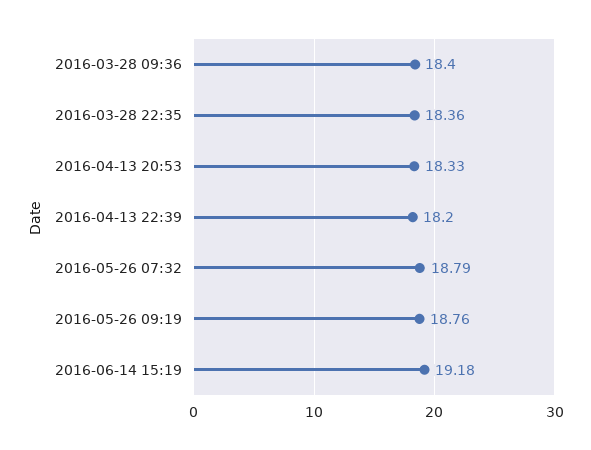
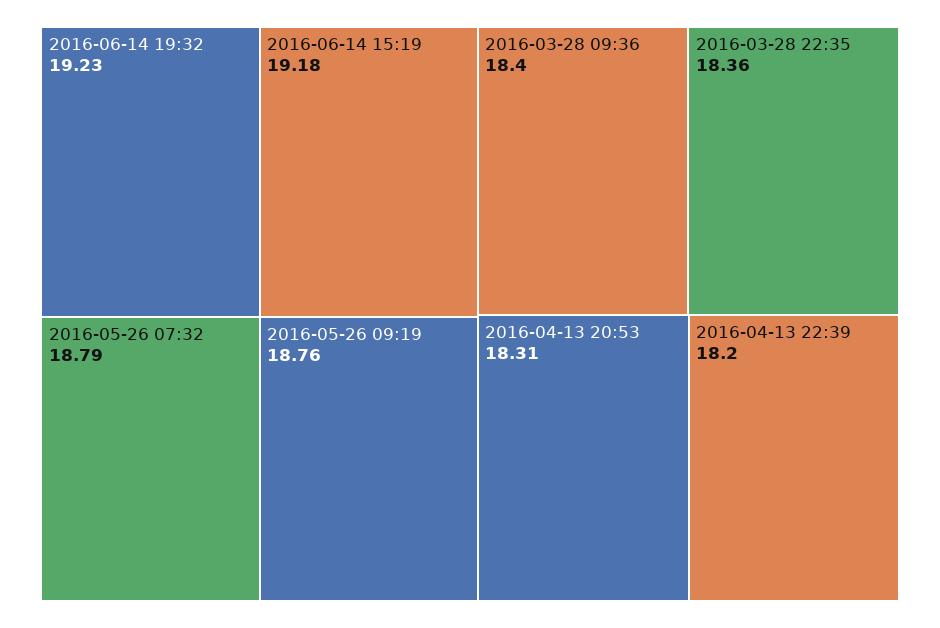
2016-04-13 20:53: 18.33 -> 18.31
2016-06-14 19:32: none -> 19.23

